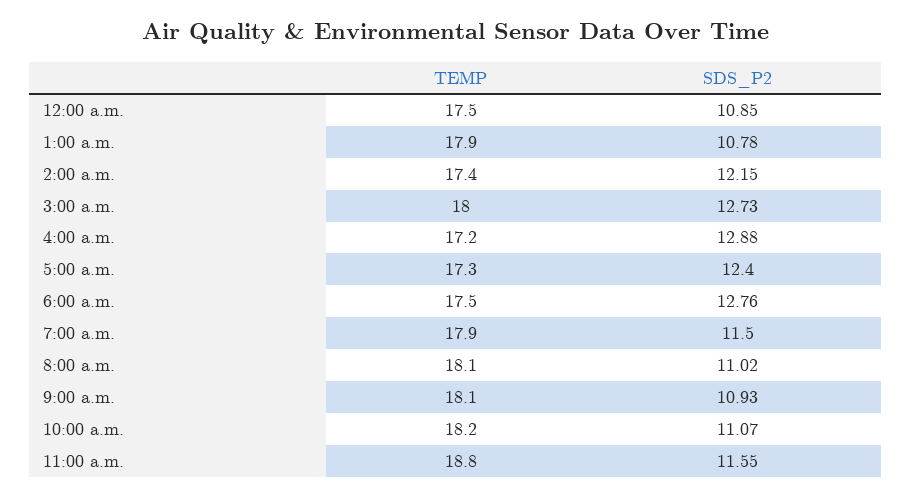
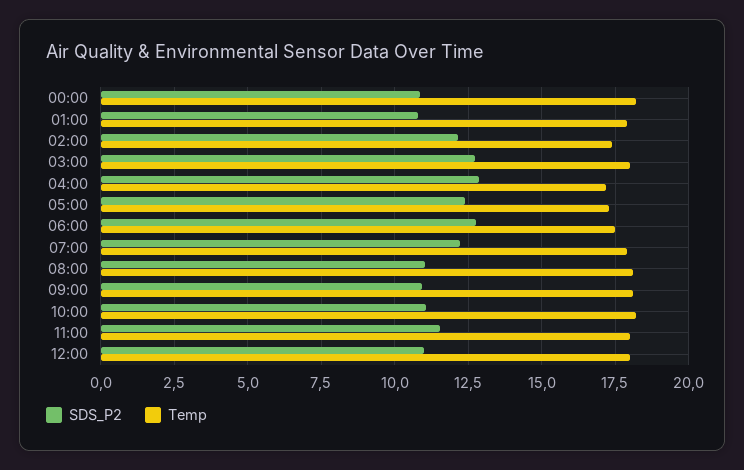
TEMP, 12:00 a.m.: 17.5 -> 18.25
SDS_P2, 7:00 a.m.: 11.5 -> 12.25
TEMP, 11:00 a.m.: 18.8 -> 18
SDS_P2, 12:00: none -> 11
TEMP, 12:00: none -> 18

